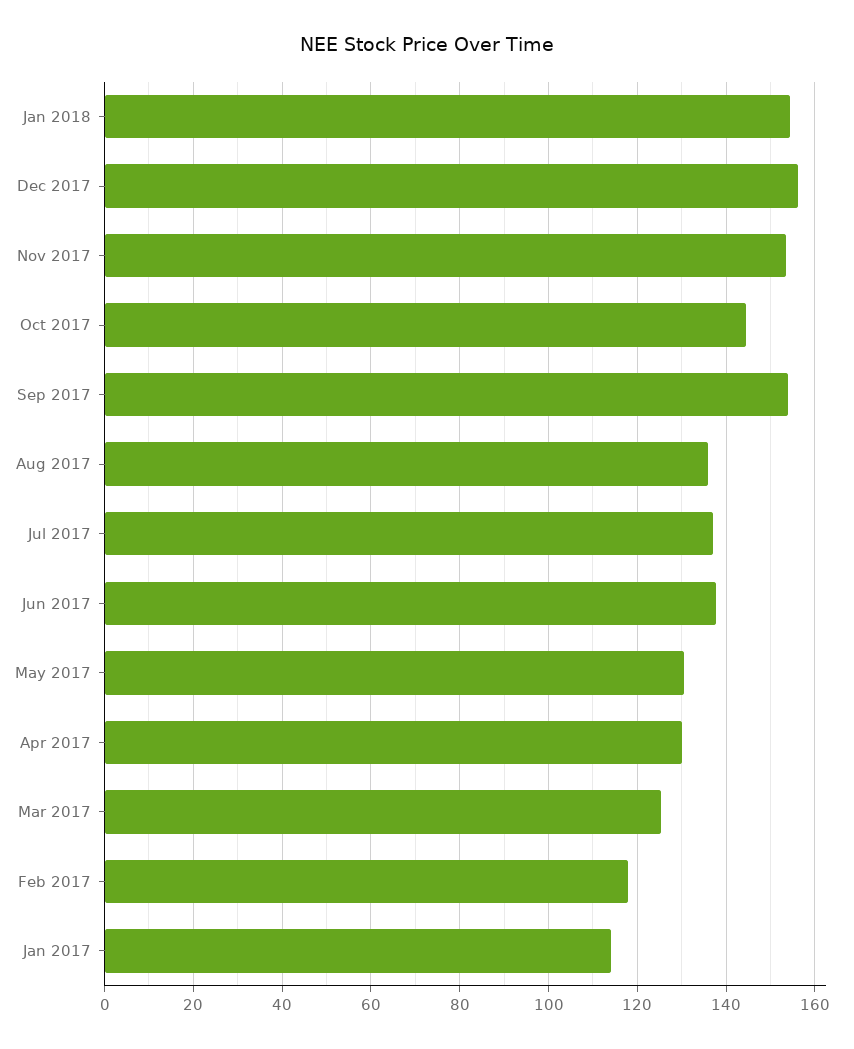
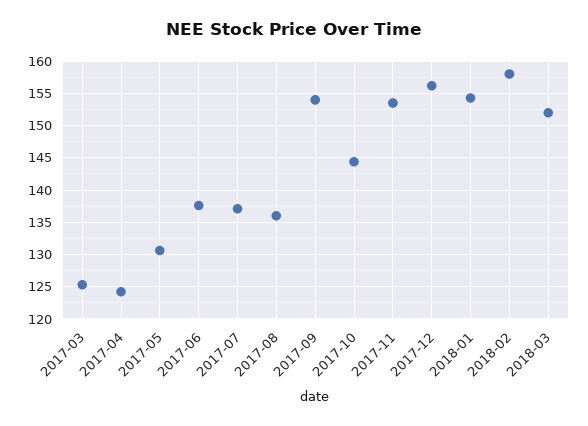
Apr 2017: 130 -> 124
Feb 2017: 118 -> none
Jan 2017: 114 -> none
2018-02: none -> 158
2018-03: none -> 152

